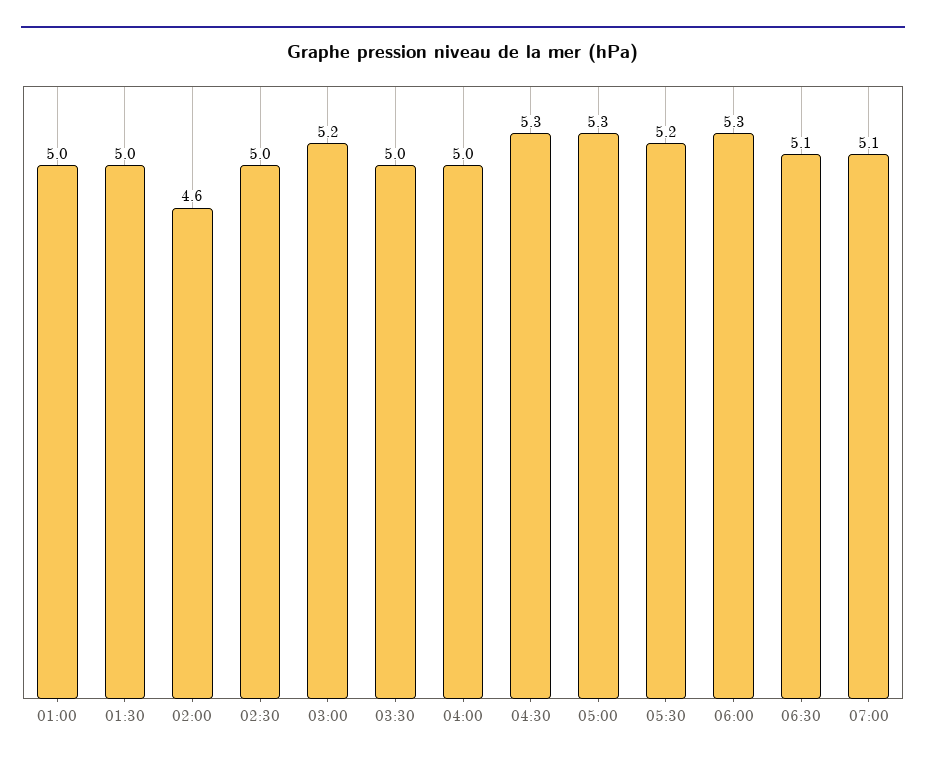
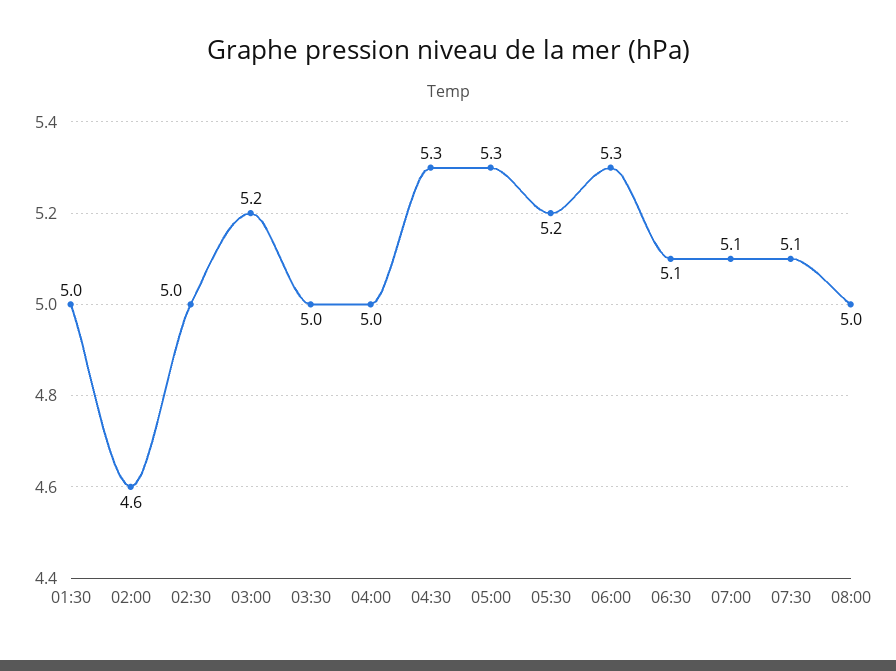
01:00: 5 -> none
07:30: none -> 5.1
08:00: none -> 5

